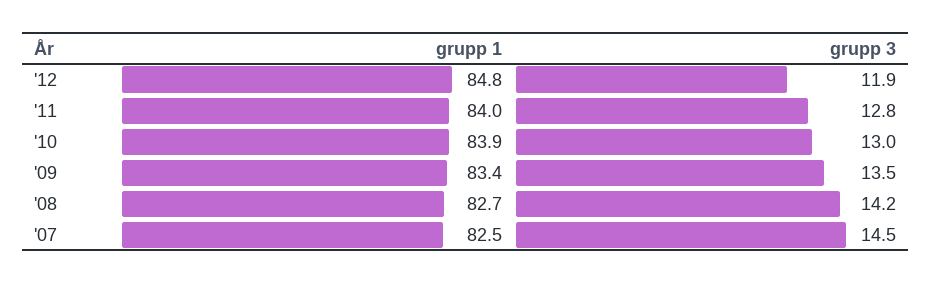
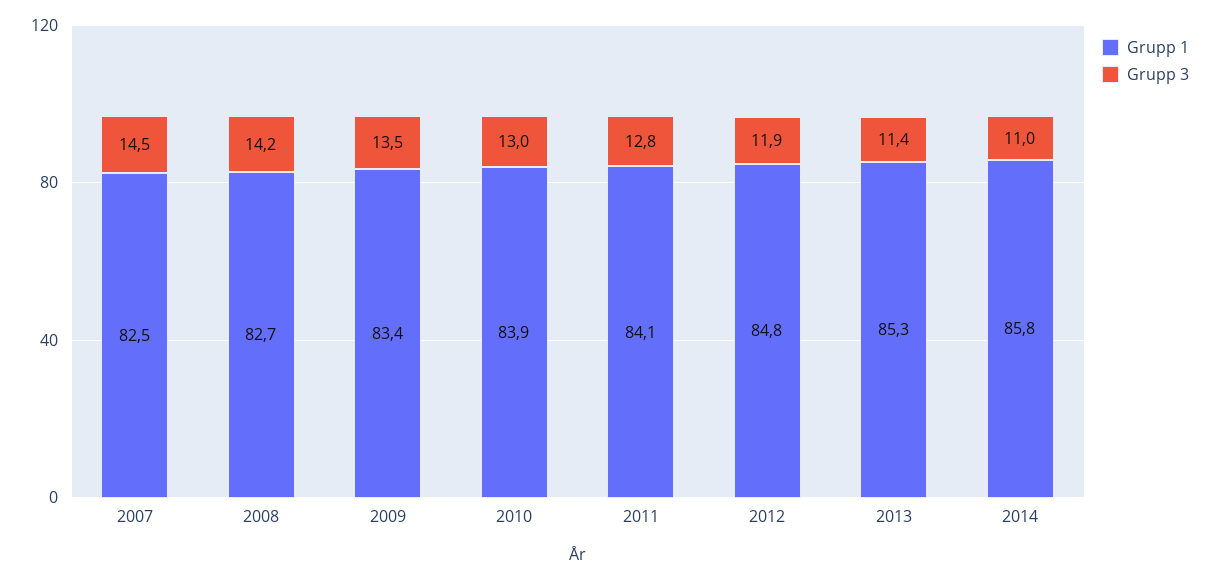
grupp 1, '11: 84 -> 84.1
grupp 1, 2013: none -> 85.3
grupp 3, 2013: none -> 11.4
grupp 1, 2014: none -> 85.8
grupp 3, 2014: none -> 11

